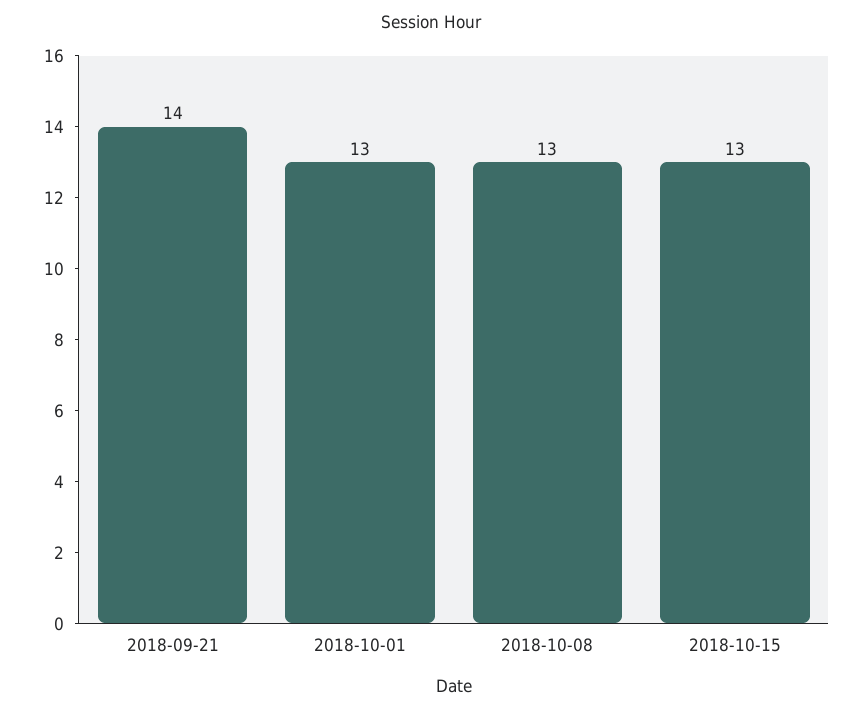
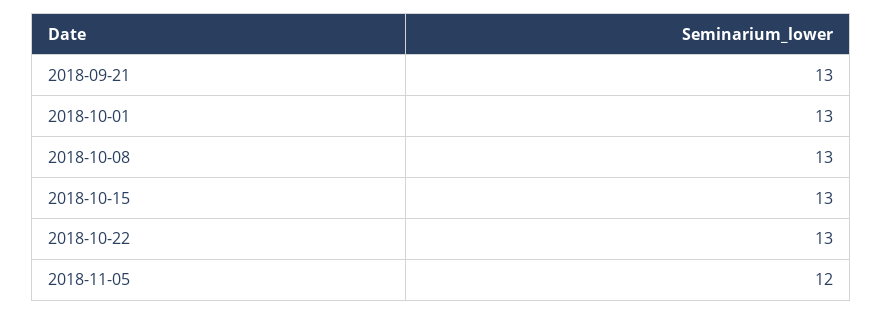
2018-09-21: 14 -> 13
2018-10-22: none -> 13
2018-11-05: none -> 12

